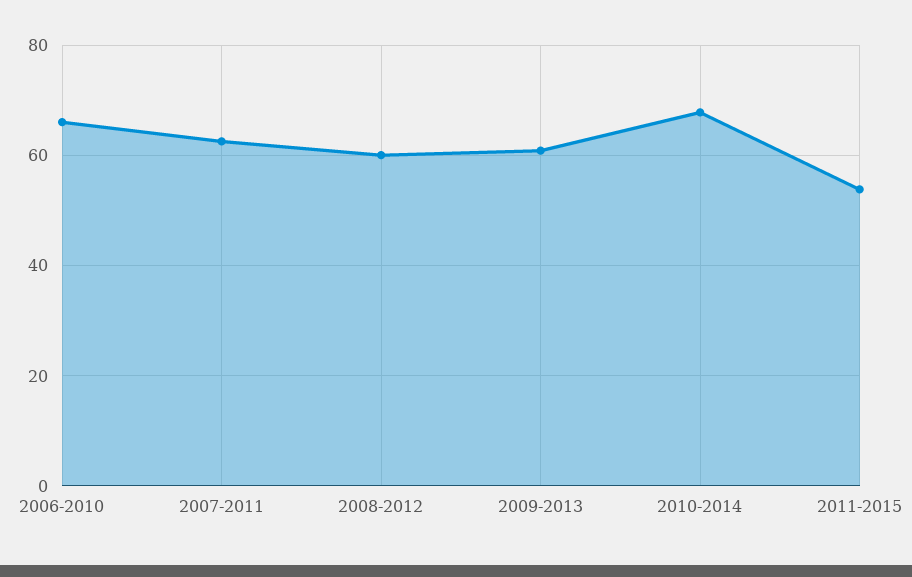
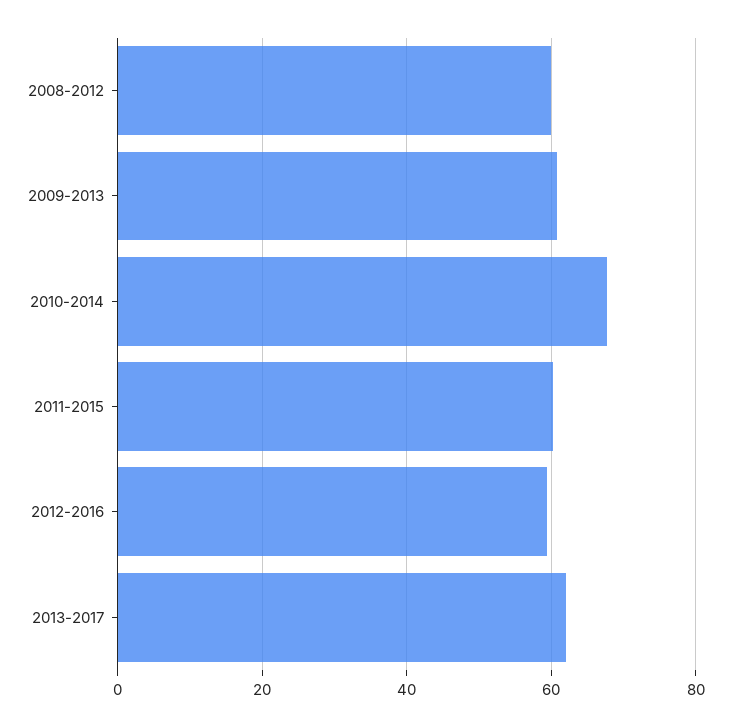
2006-2010: 66 -> none
2007-2011: 62 -> none
2011-2015: 54 -> 60
2012-2016: none -> 60
2013-2017: none -> 62

